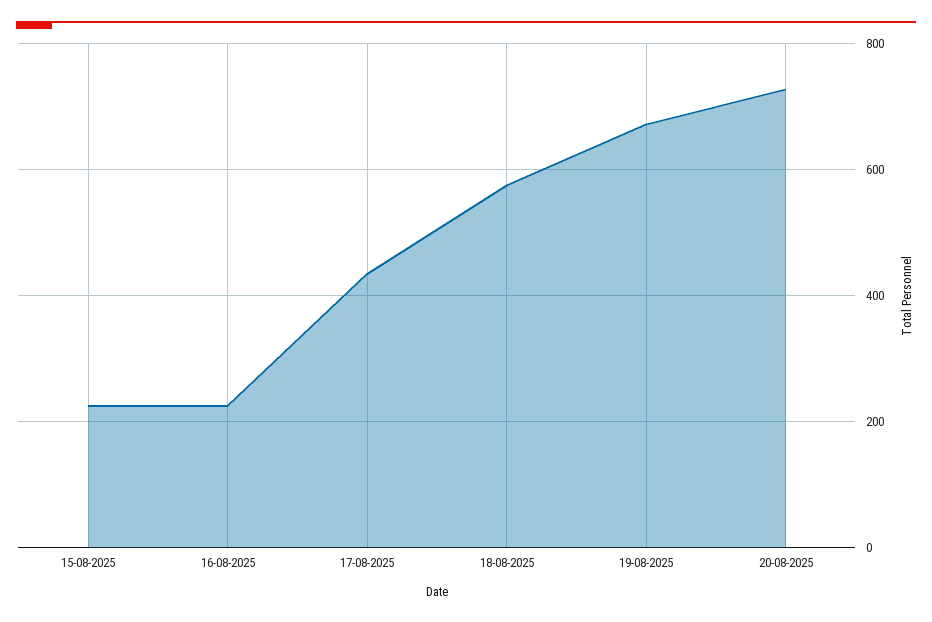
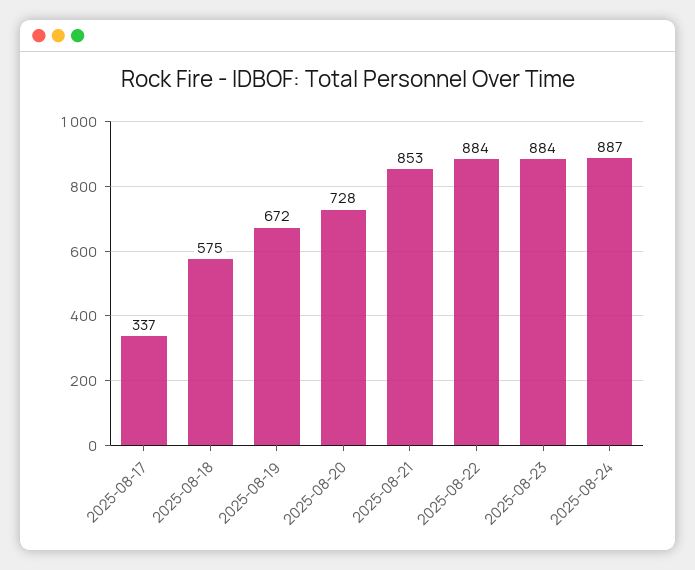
15-08-2025: 220 -> none
16-08-2025: 220 -> none
17-08-2025: 440 -> 337
2025-08-21: none -> 853
2025-08-22: none -> 884
2025-08-23: none -> 884
2025-08-24: none -> 887

